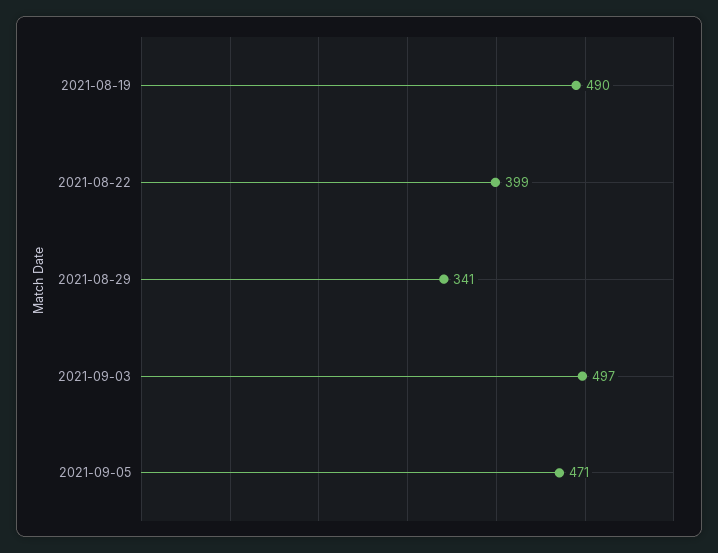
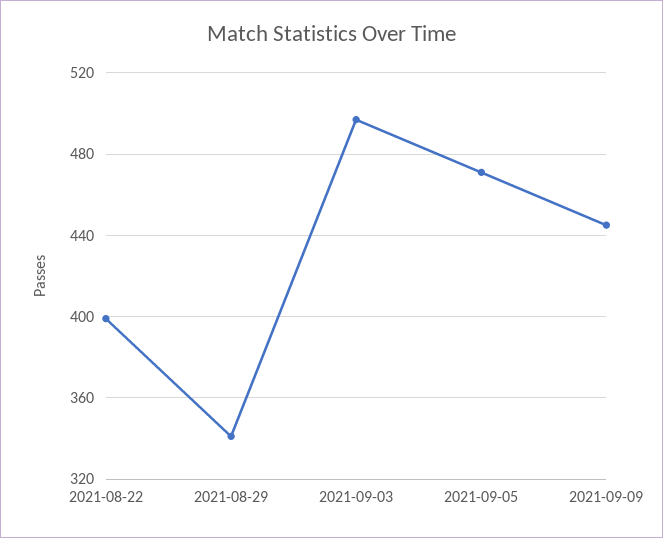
2021-08-19: 490 -> none
2021-09-09: none -> 445

